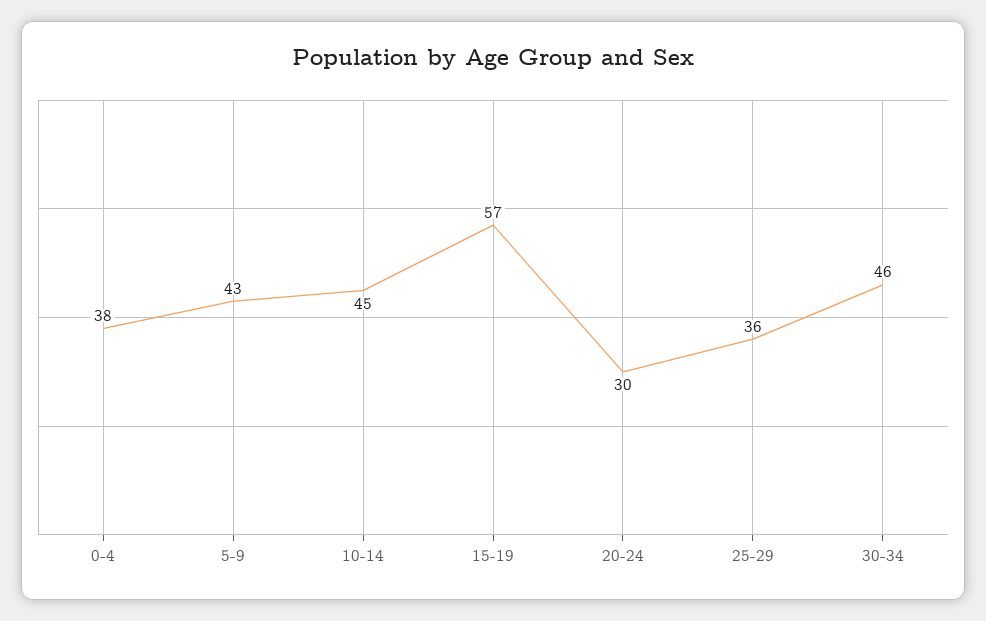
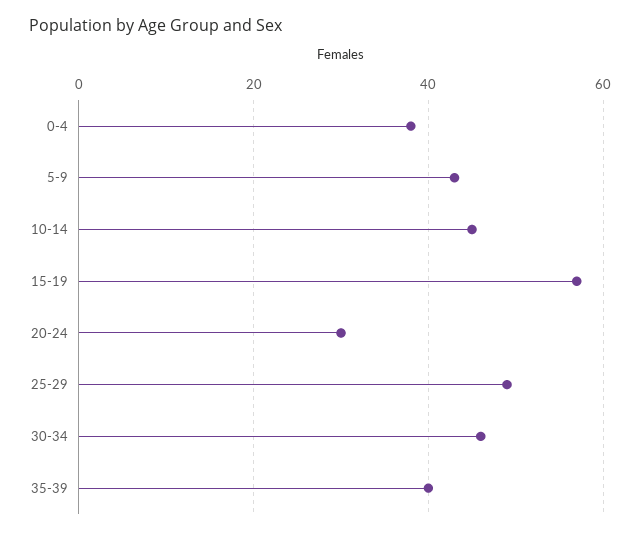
25-29: 36 -> 50
35-39: none -> 40

